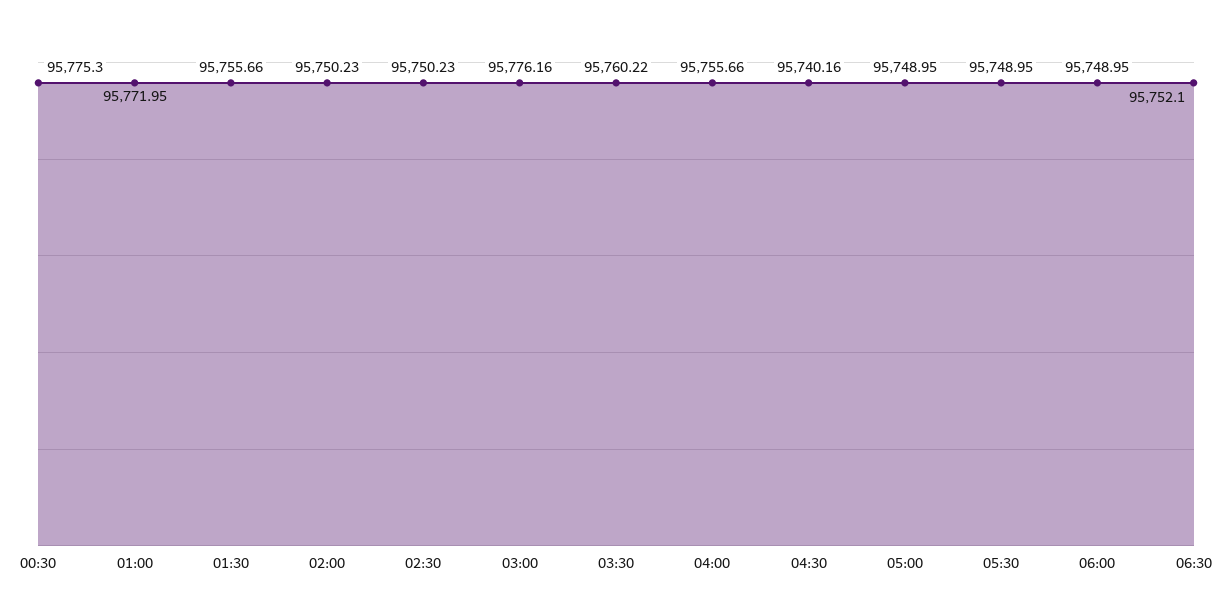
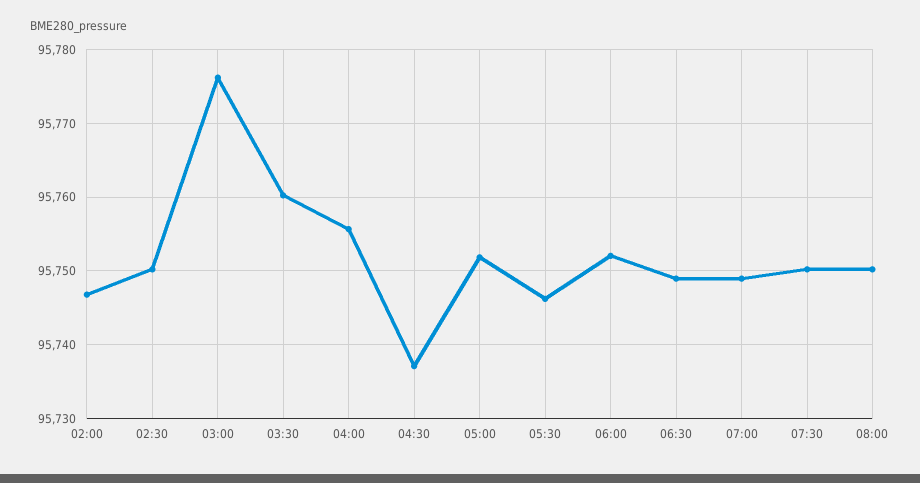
00:30: 95775.3 -> none
01:00: 95771.95 -> none
01:30: 95755.66 -> none
02:00: 95750.23 -> 95747
04:30: 95740.16 -> 95737
05:00: 95748.95 -> 95752
05:30: 95748.95 -> 95746
06:00: 95748.95 -> 95752
06:30: 95752.1 -> 95749
07:00: none -> 95749
07:30: none -> 95750
08:00: none -> 95750

